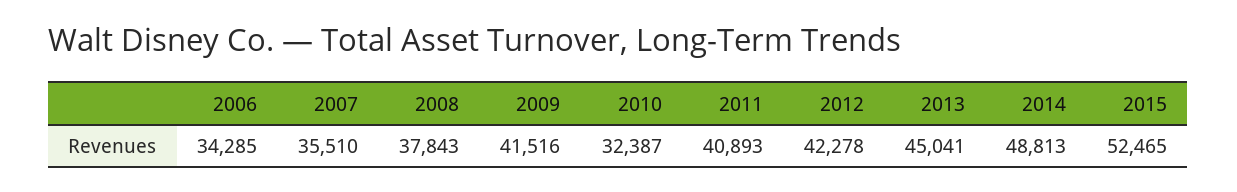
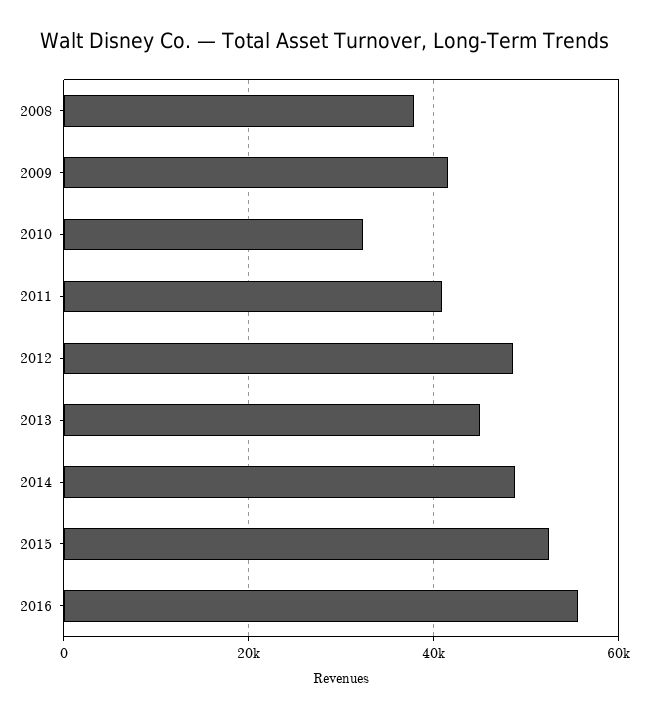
2006: 34285 -> none
2007: 35510 -> none
2012: 42278 -> 48000
2016: none -> 56000

